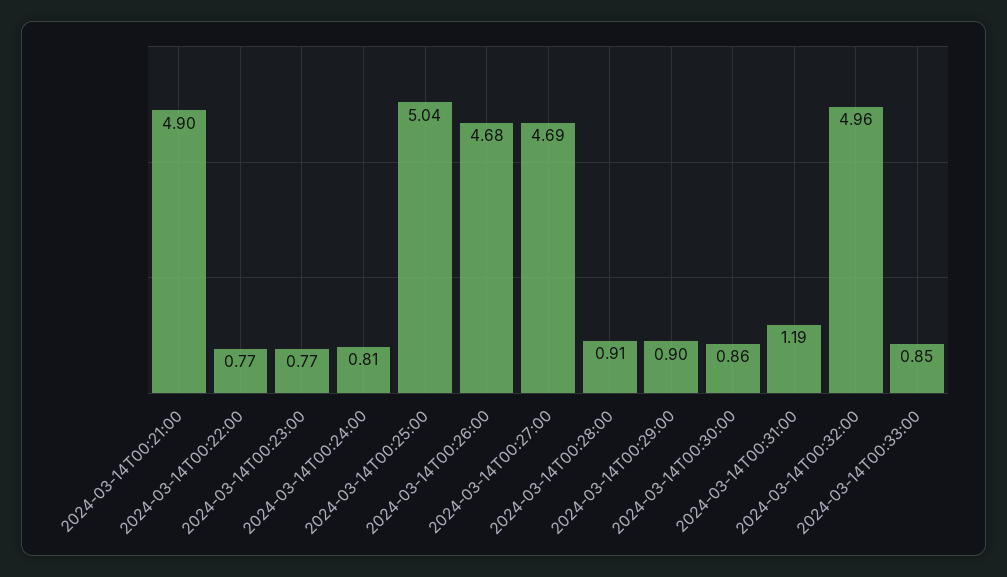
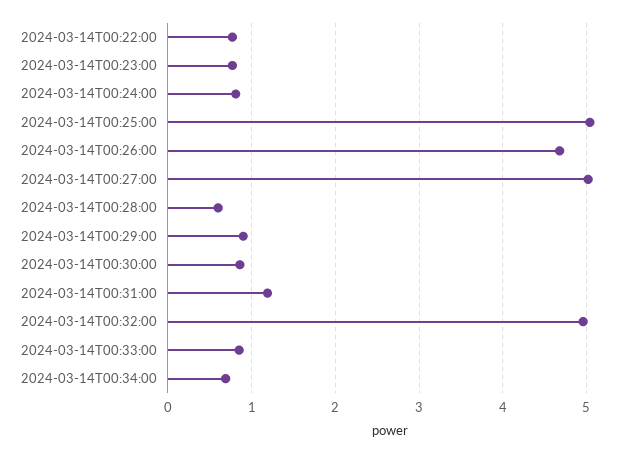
2024-03-14T00:21:00: 4.9 -> none
2024-03-14T00:27:00: 4.69 -> 5
2024-03-14T00:28:00: 0.91 -> 0.6
2024-03-14T00:34:00: none -> 0.7

